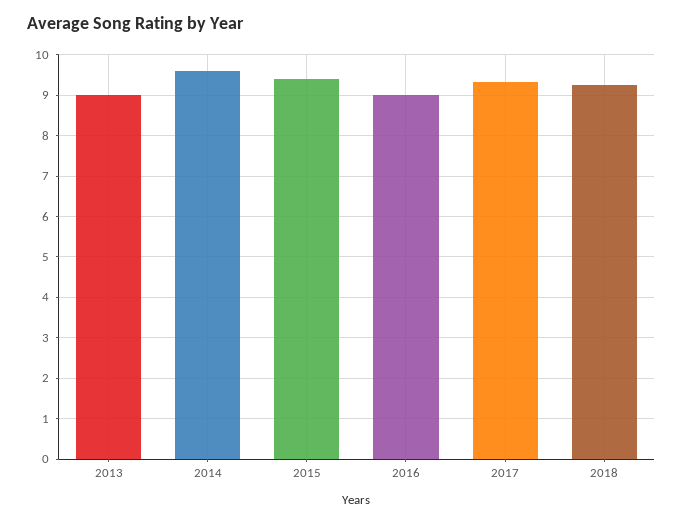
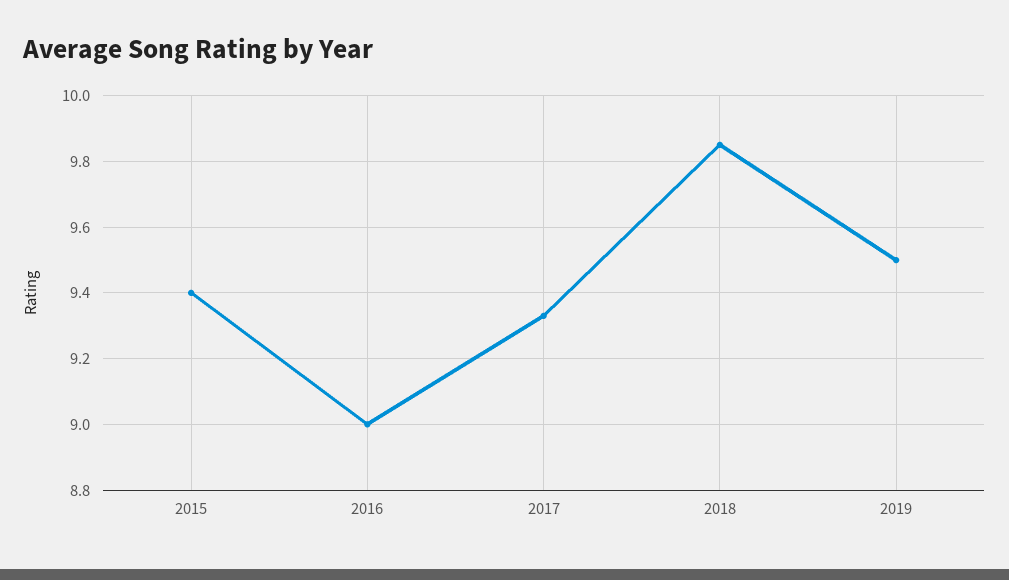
2013: 9 -> none
2014: 9.6 -> none
2018: 9.2 -> 9.85
2019: none -> 9.5

